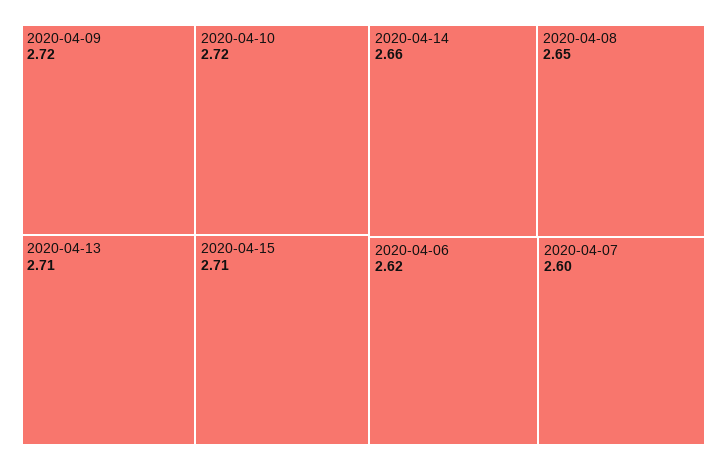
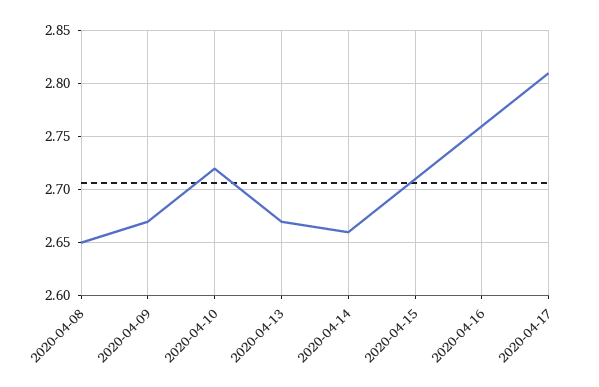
2020-04-09: 2.72 -> 2.67
2020-04-13: 2.71 -> 2.67
2020-04-06: 2.62 -> none
2020-04-07: 2.6 -> none
2020-04-16: none -> 2.76
2020-04-17: none -> 2.81

